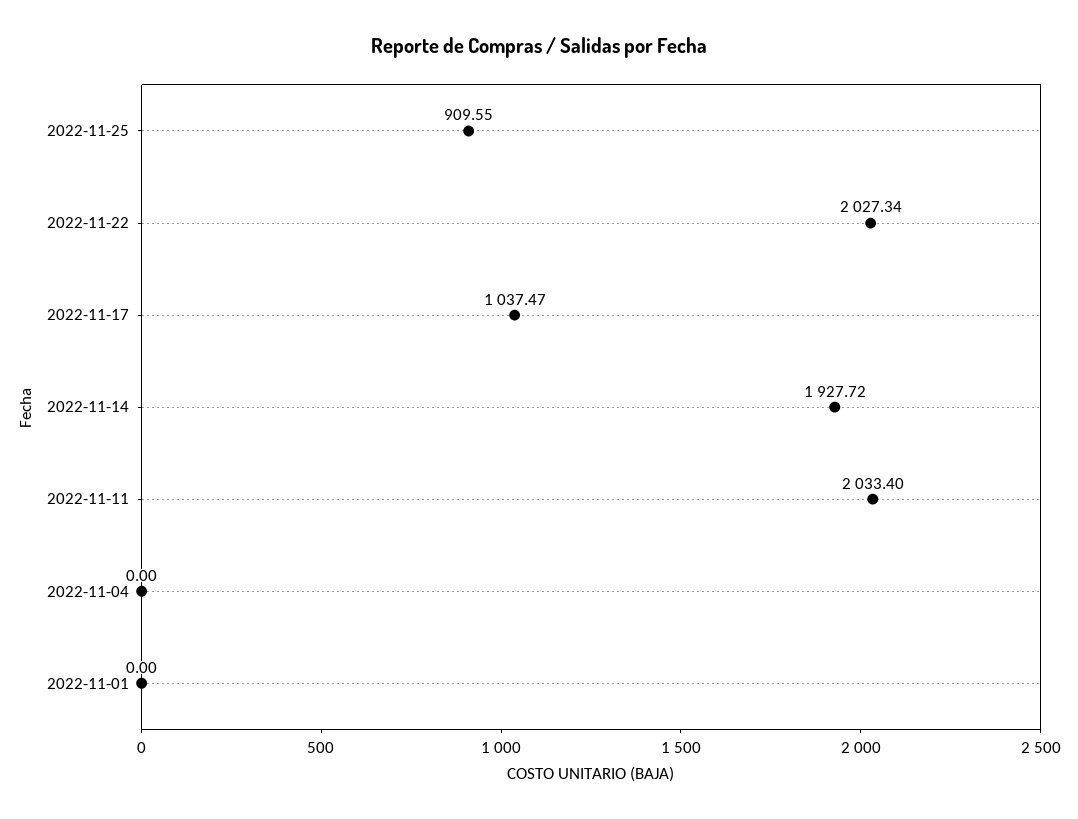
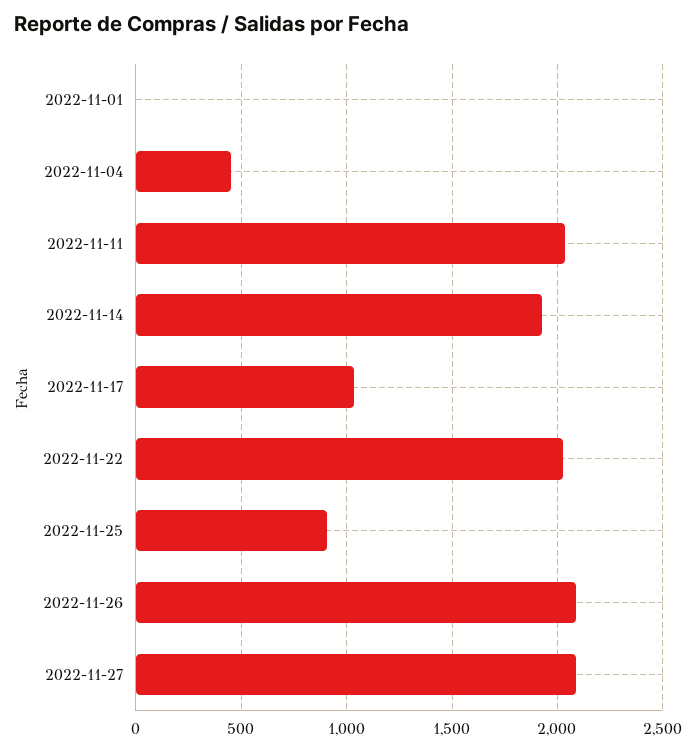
2022-11-04: 0 -> 450
2022-11-26: none -> 2100
2022-11-27: none -> 2100

